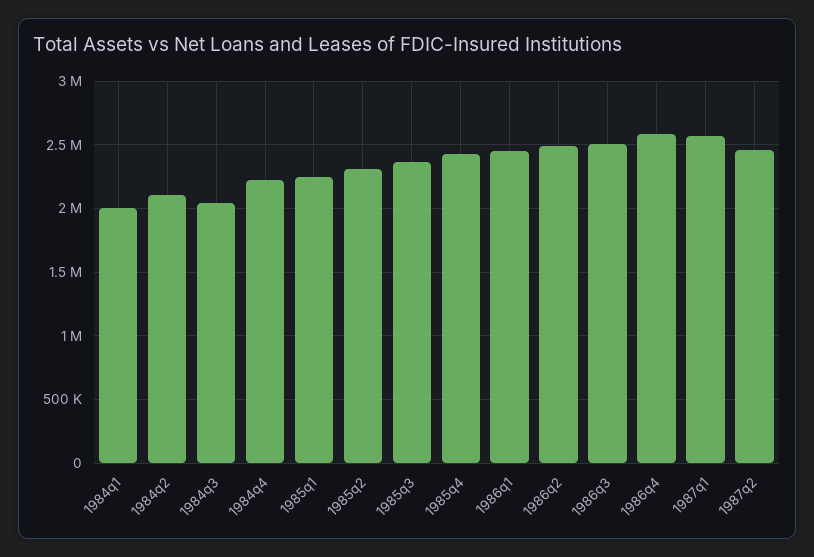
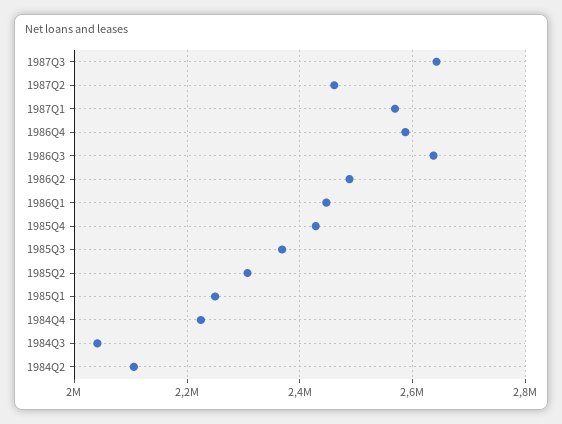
1984q1: 2000000 -> none
1986q3: 2500000 -> 2640000
1987Q3: none -> 2640000

